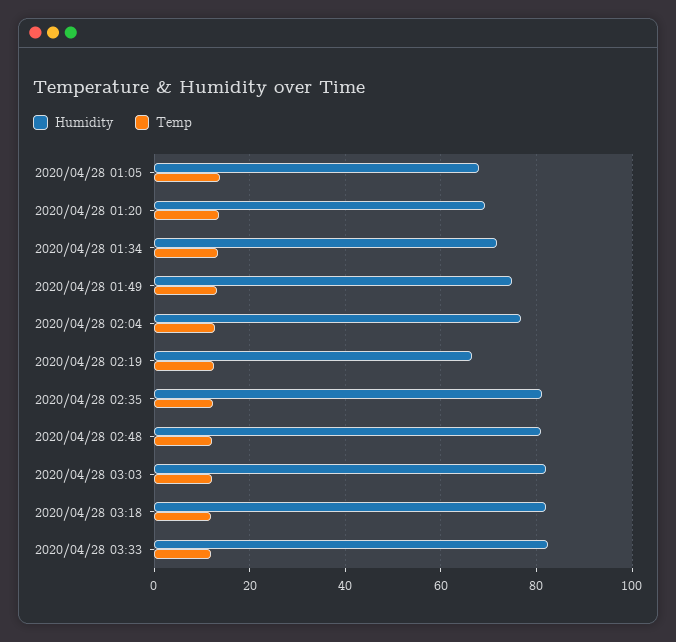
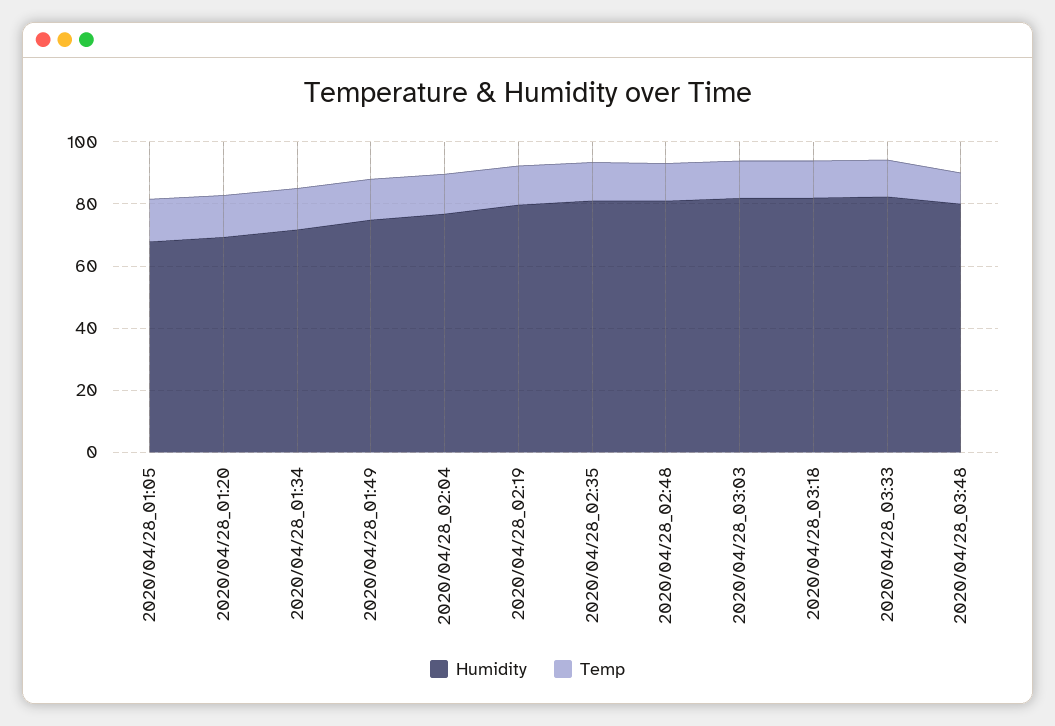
Humidity, 2020/04/28 02:19: 66 -> 80
Humidity, 2020/04/28_03:48: none -> 80
Temp, 2020/04/28_03:48: none -> 10

